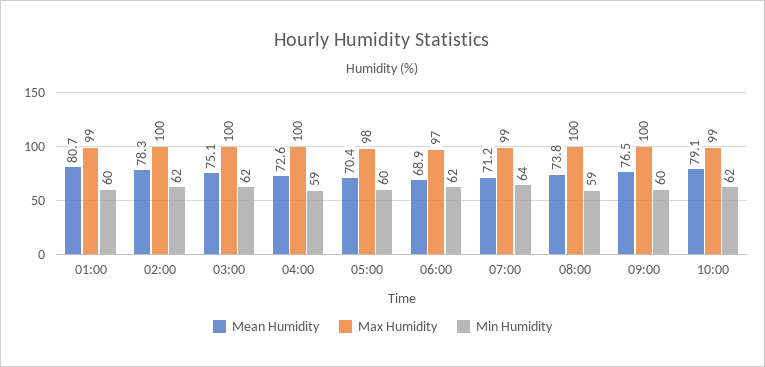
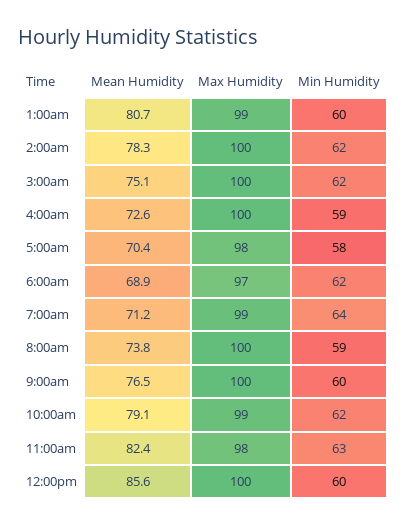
Min Humidity, 05:00: 60 -> 58
Mean Humidity, 11:00am: none -> 82.4
Max Humidity, 11:00am: none -> 98
Min Humidity, 11:00am: none -> 63
Mean Humidity, 12:00pm: none -> 85.6
Max Humidity, 12:00pm: none -> 100
Min Humidity, 12:00pm: none -> 60

